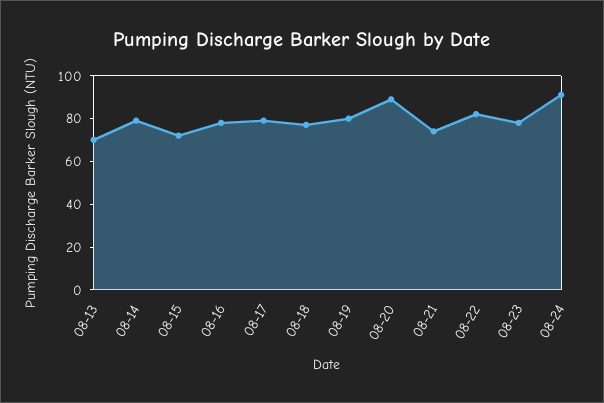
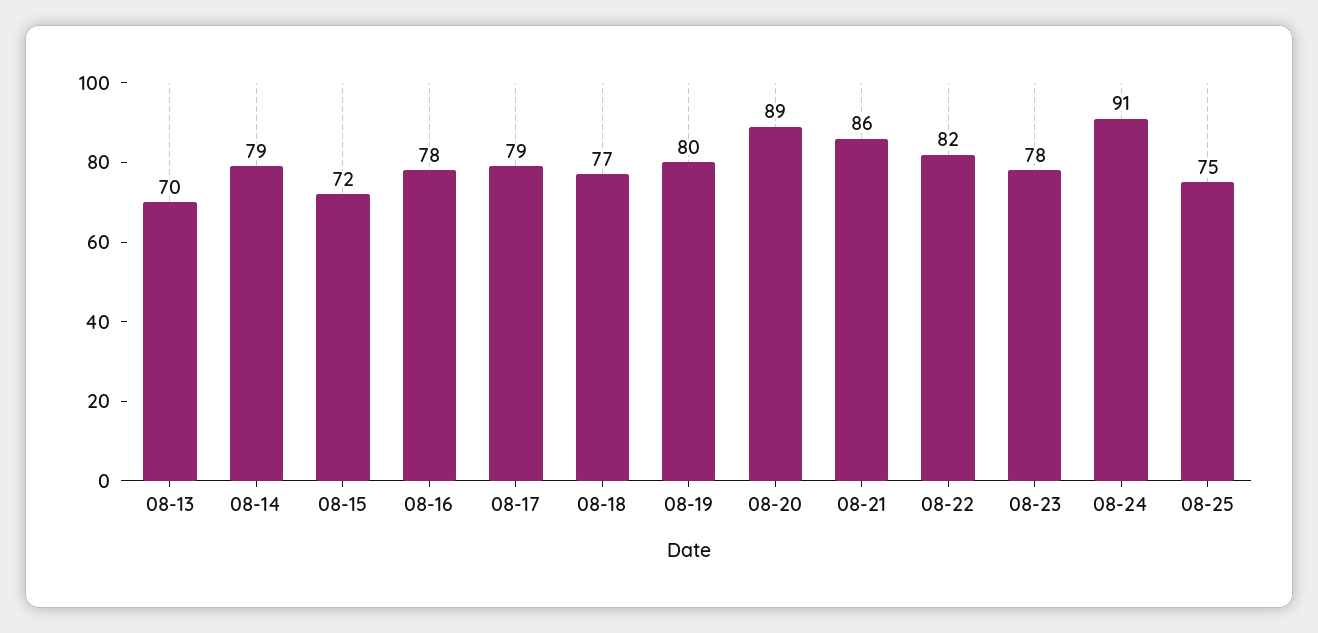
08-21: 75 -> 86
08-25: none -> 75

